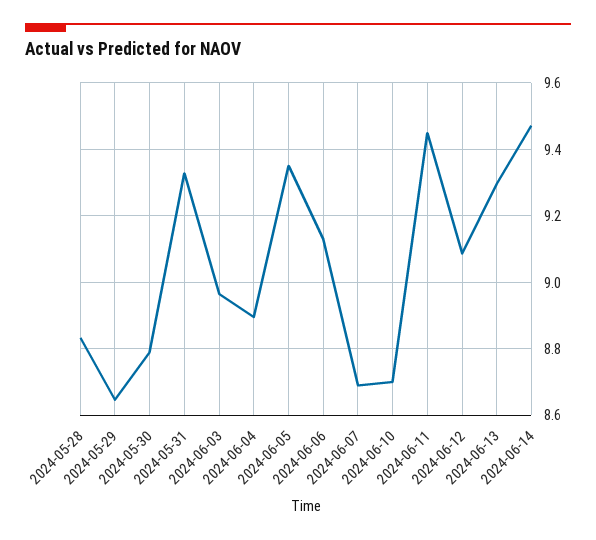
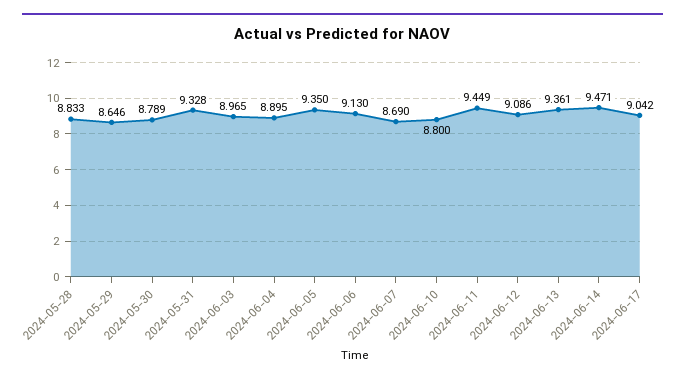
2024-06-10: 8.7 -> 8.8
2024-06-13: 9.3 -> 9.361
2024-06-17: none -> 9.042

